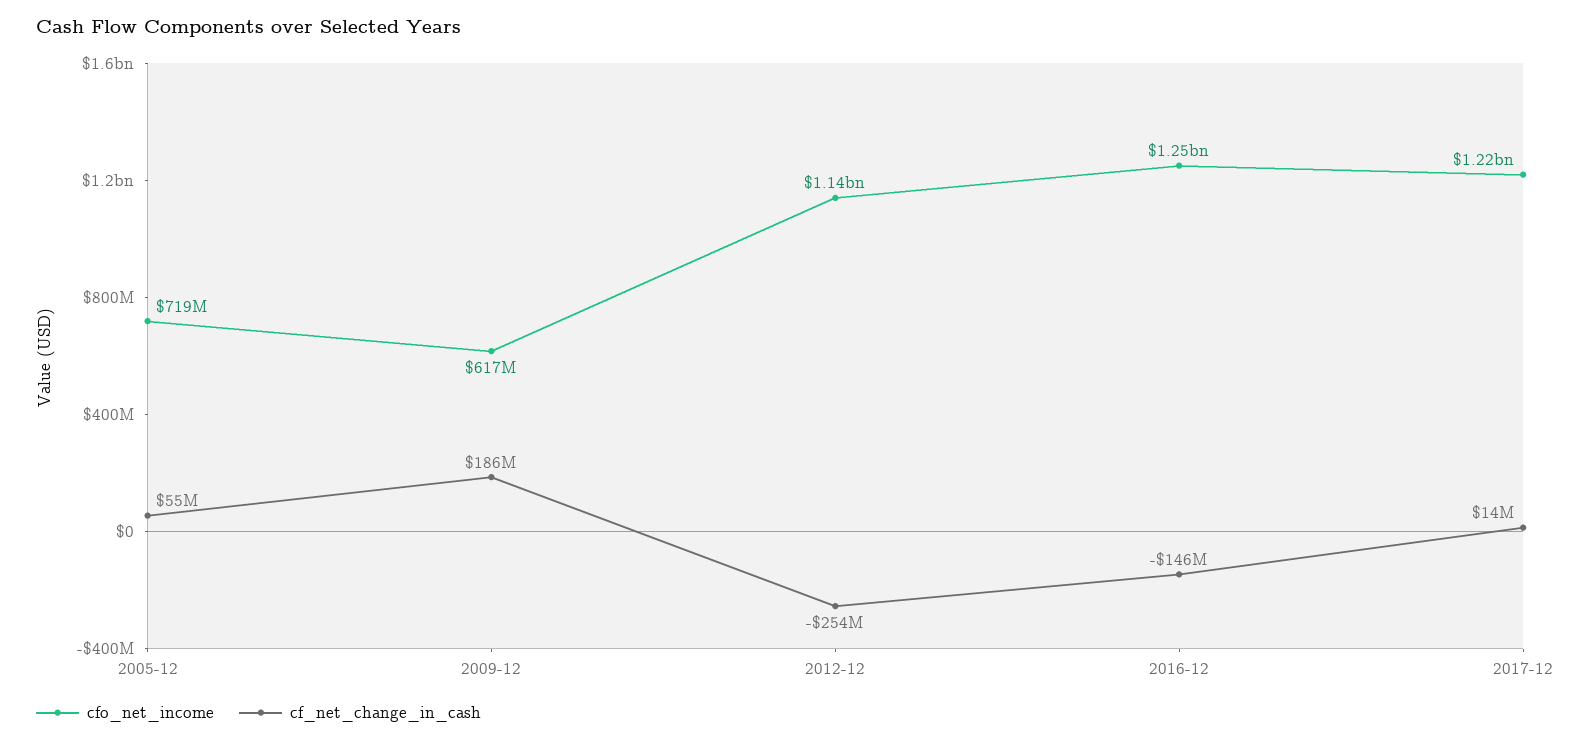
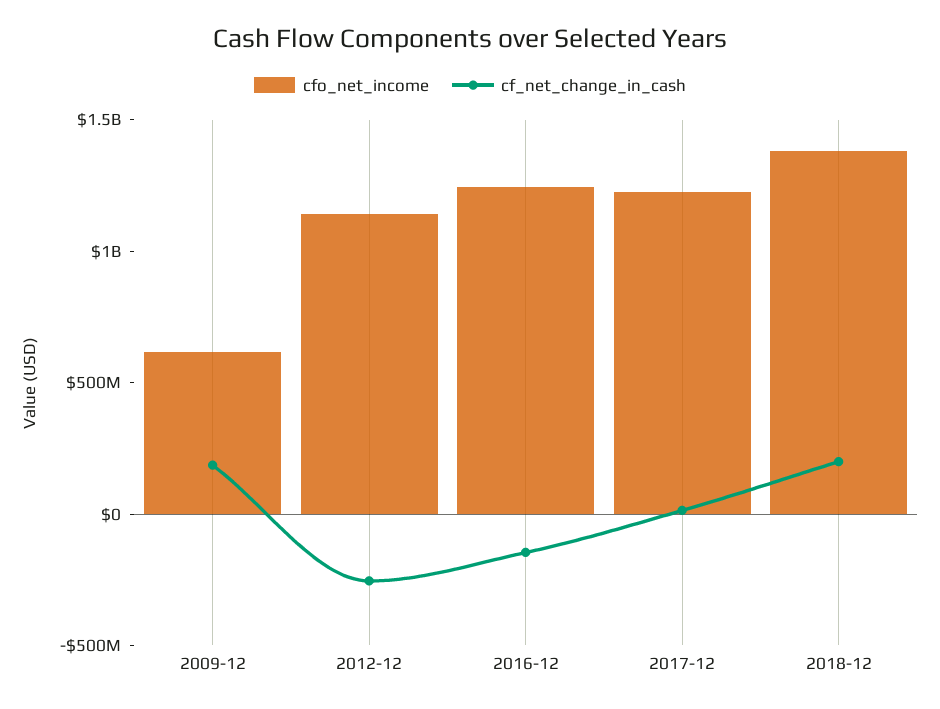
cfo_net_income, 2005-12: 719000000 -> none
cf_net_change_in_cash, 2005-12: 55000000 -> none
cfo_net_income, 2018-12: none -> 1400000000
cf_net_change_in_cash, 2018-12: none -> 200000000

